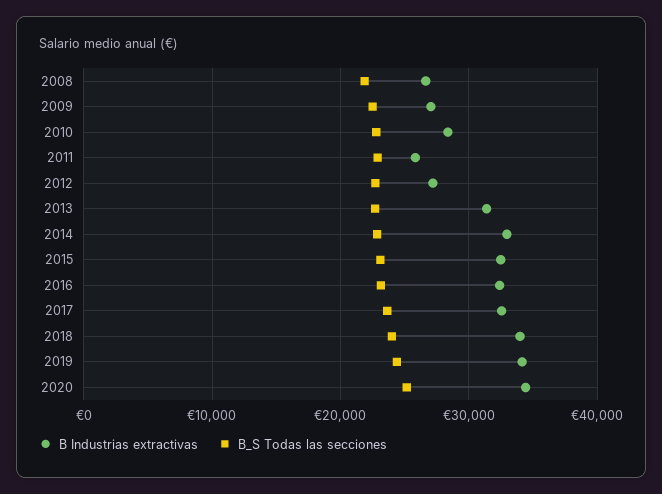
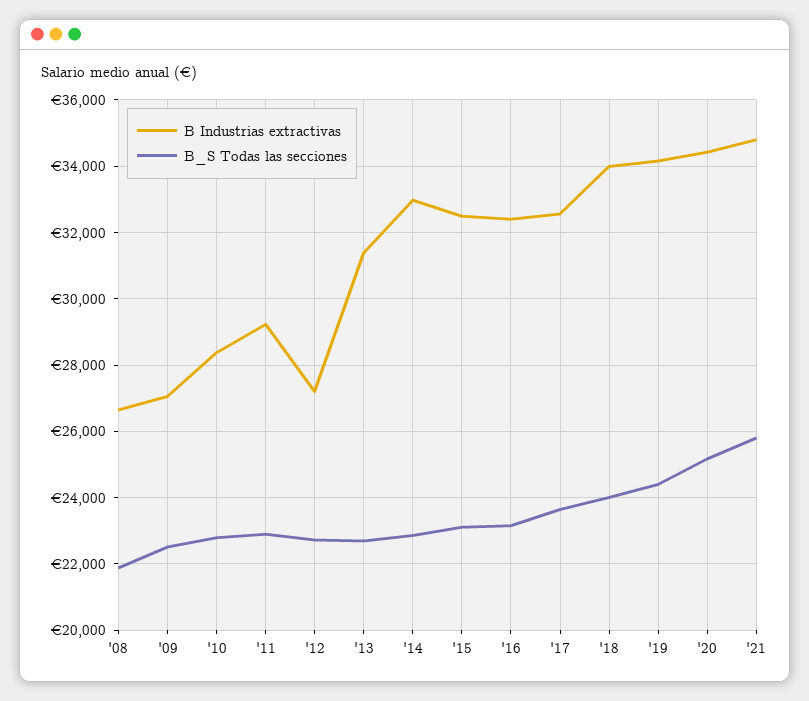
B Industrias extractivas, 2011: 26000 -> 29200
B Industrias extractivas, '21: none -> 34800
B_S Todas las secciones, '21: none -> 25800

